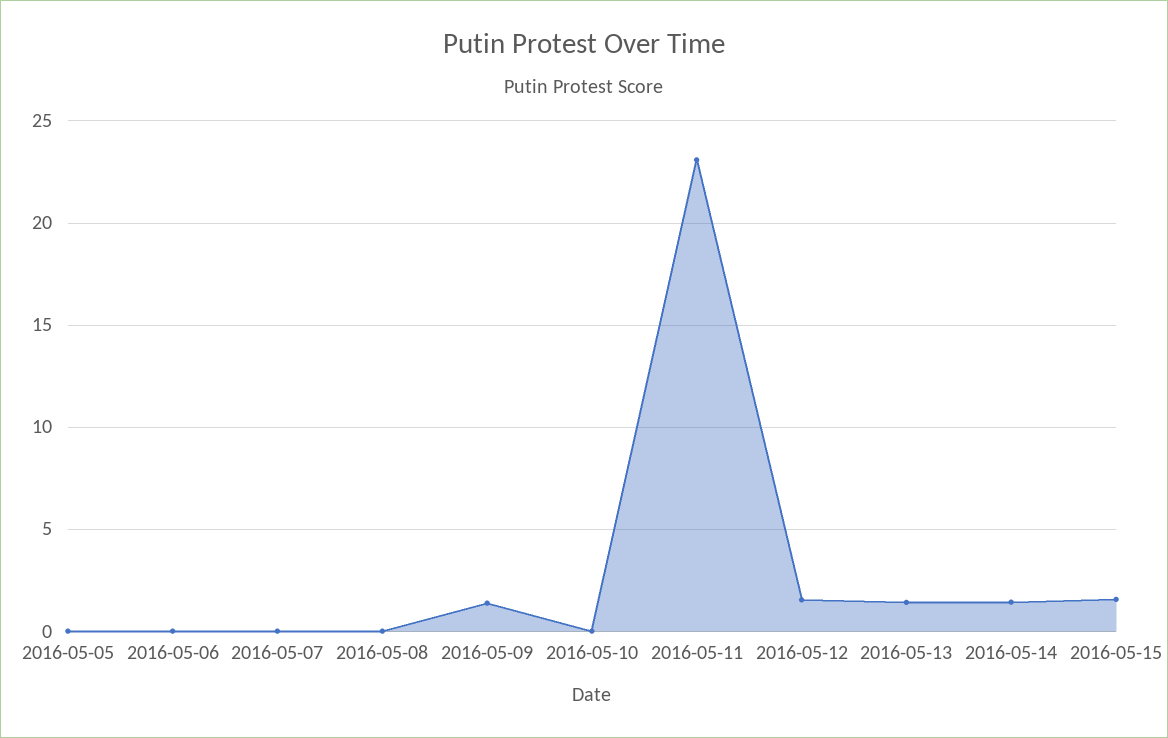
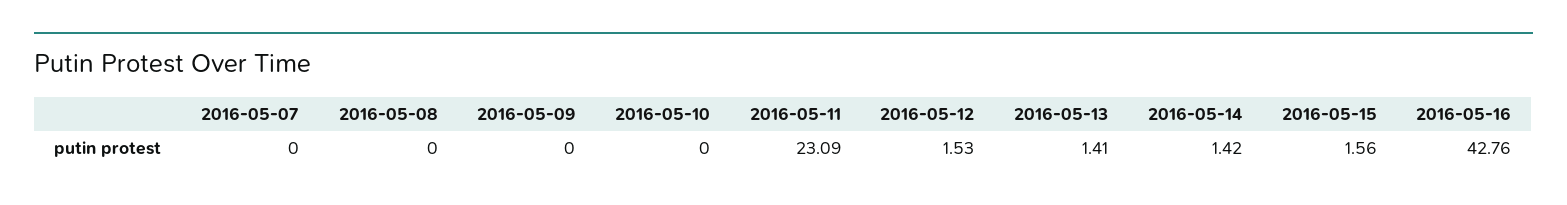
2016-05-05: 0 -> none
2016-05-06: 0 -> none
2016-05-09: 1.5 -> 0
2016-05-16: none -> 42.76

